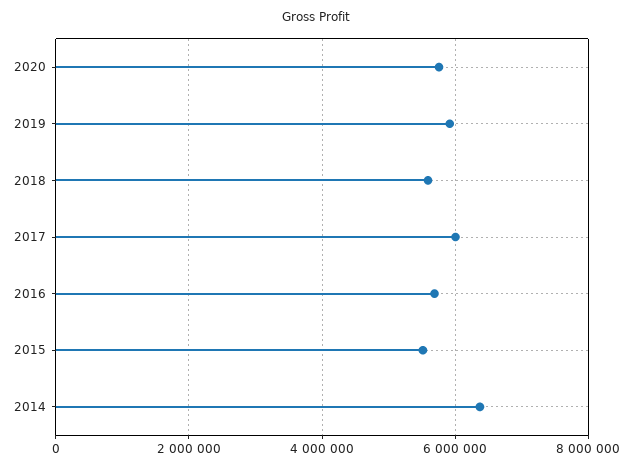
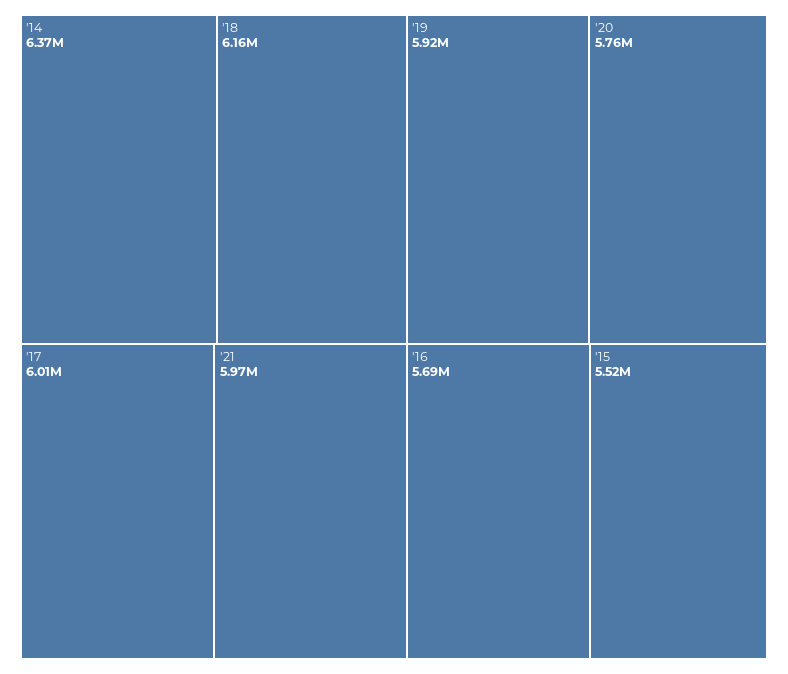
2018: 5600000 -> 6160000
'21: none -> 5970000

